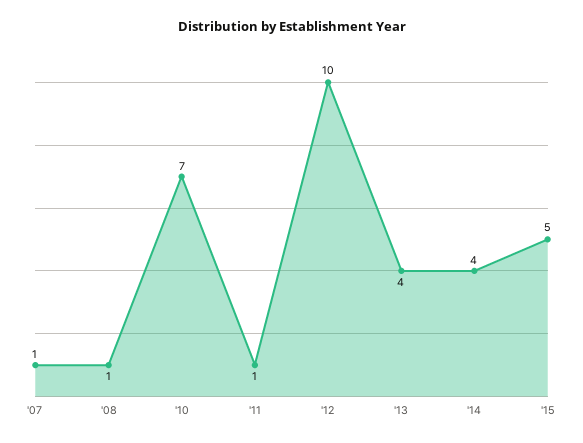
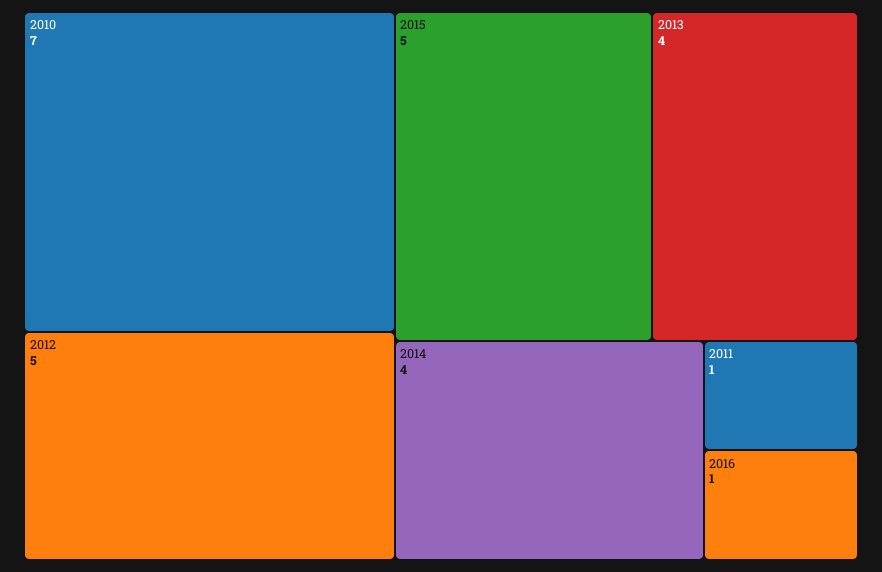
'07: 1 -> none
'08: 1 -> none
'12: 10 -> 5
2016: none -> 1

